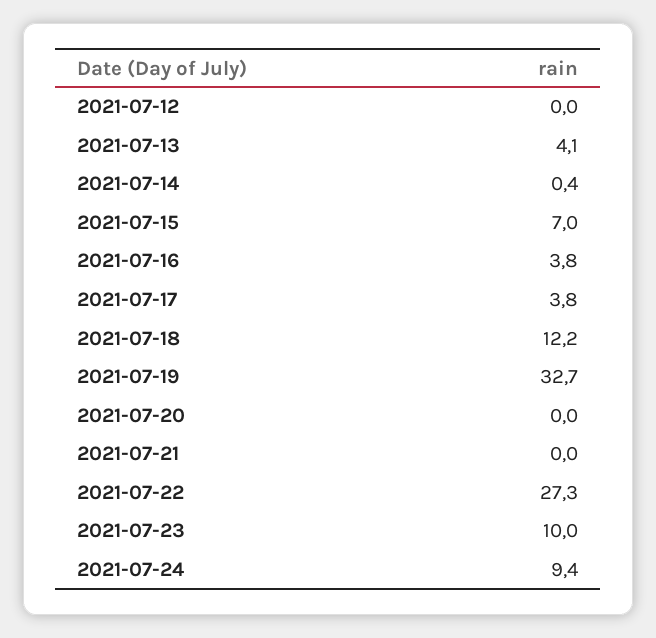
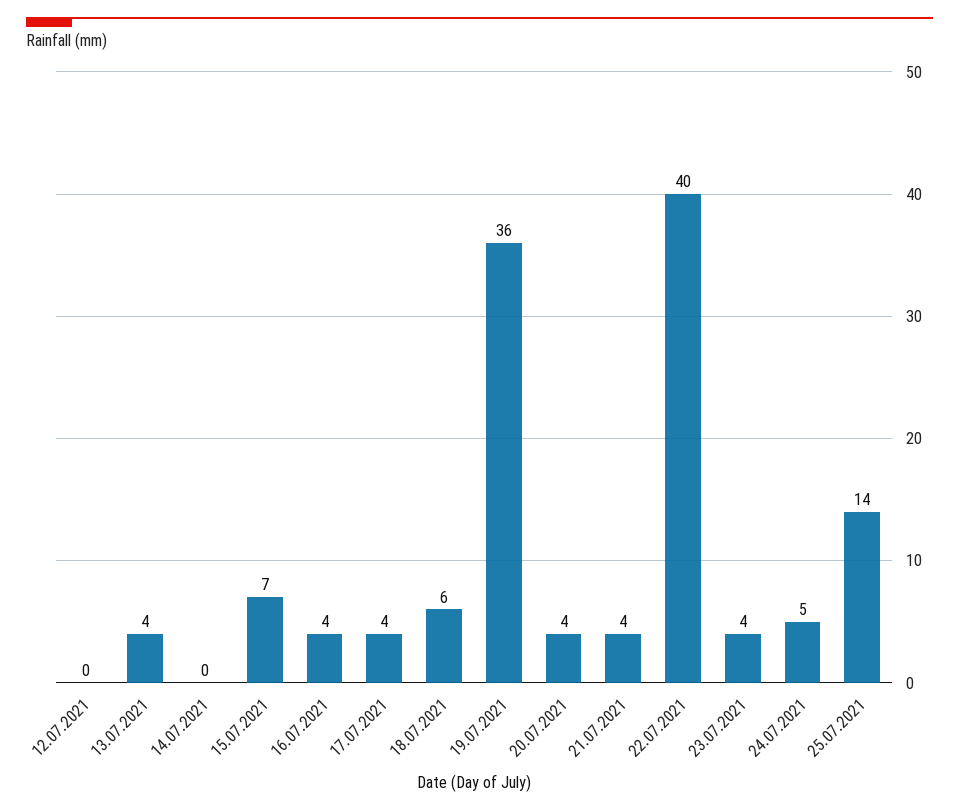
2021-07-18: 12.2 -> 6
2021-07-19: 32.7 -> 36
2021-07-20: 0 -> 4
2021-07-21: 0 -> 4
2021-07-22: 27.3 -> 40
2021-07-23: 10 -> 4
2021-07-24: 9.4 -> 5
25.07.2021: none -> 14

